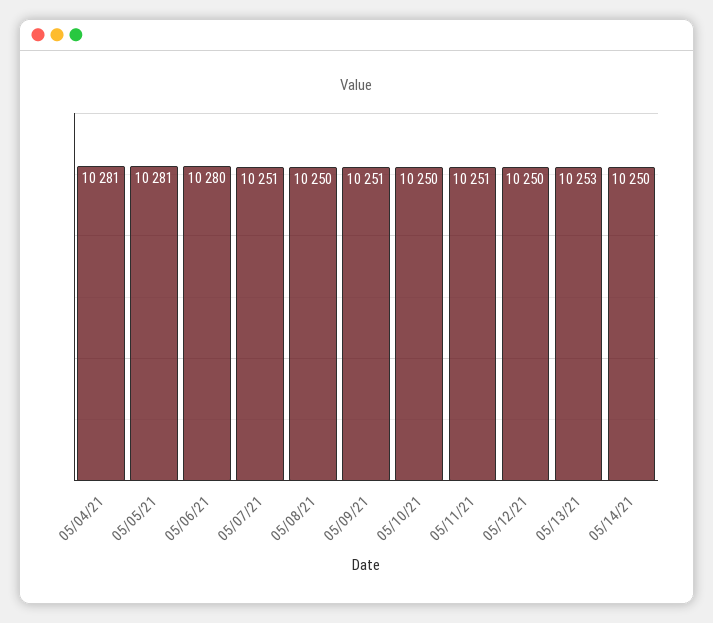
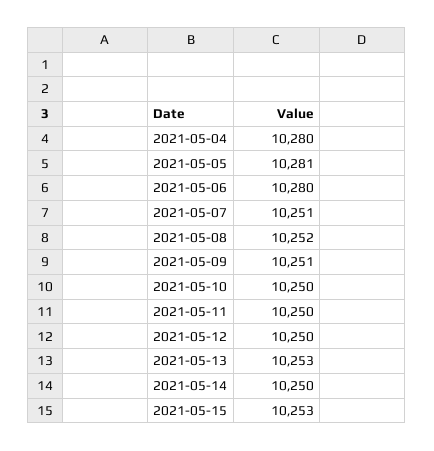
05/04/21: 10281 -> 10280
05/08/21: 10250 -> 10252
05/11/21: 10251 -> 10250
2021-05-15: none -> 10253

